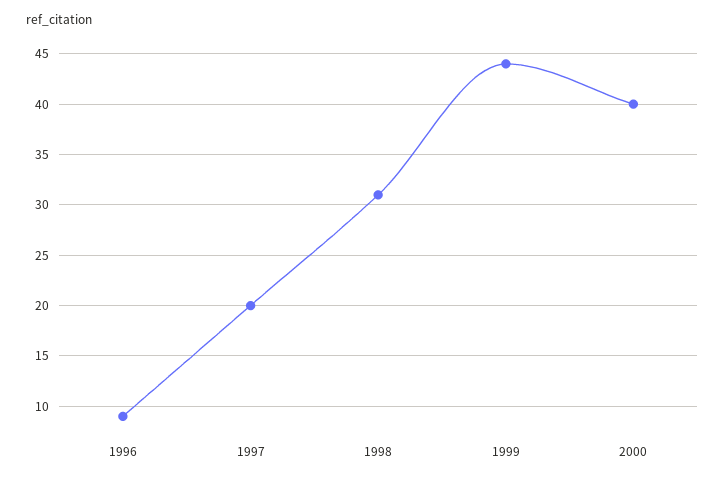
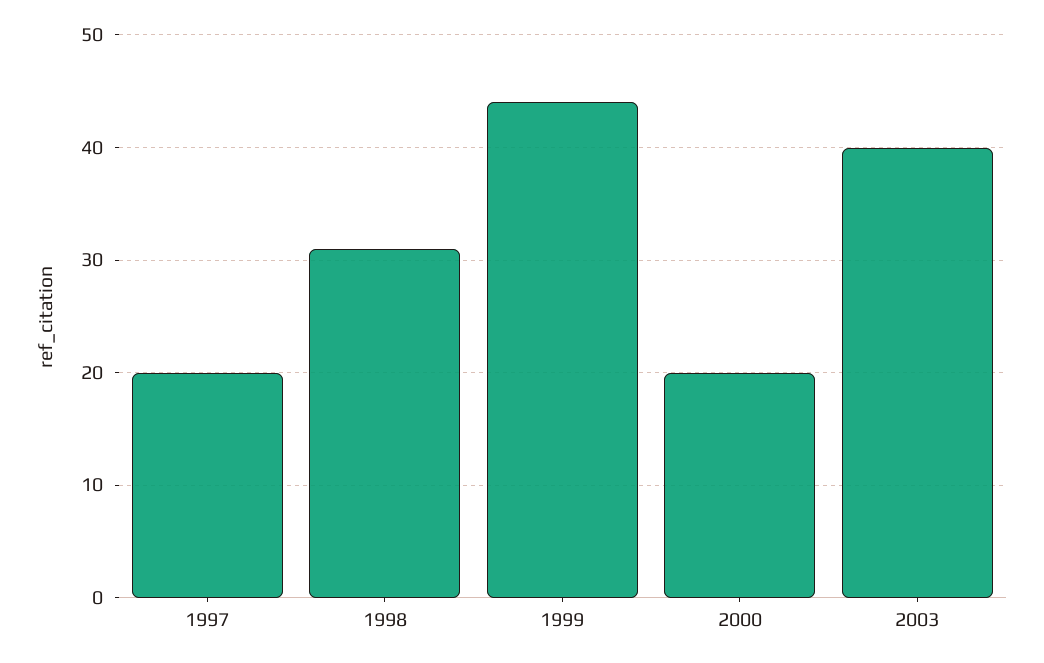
1996: 9 -> none
2000: 40 -> 20
2003: none -> 40

